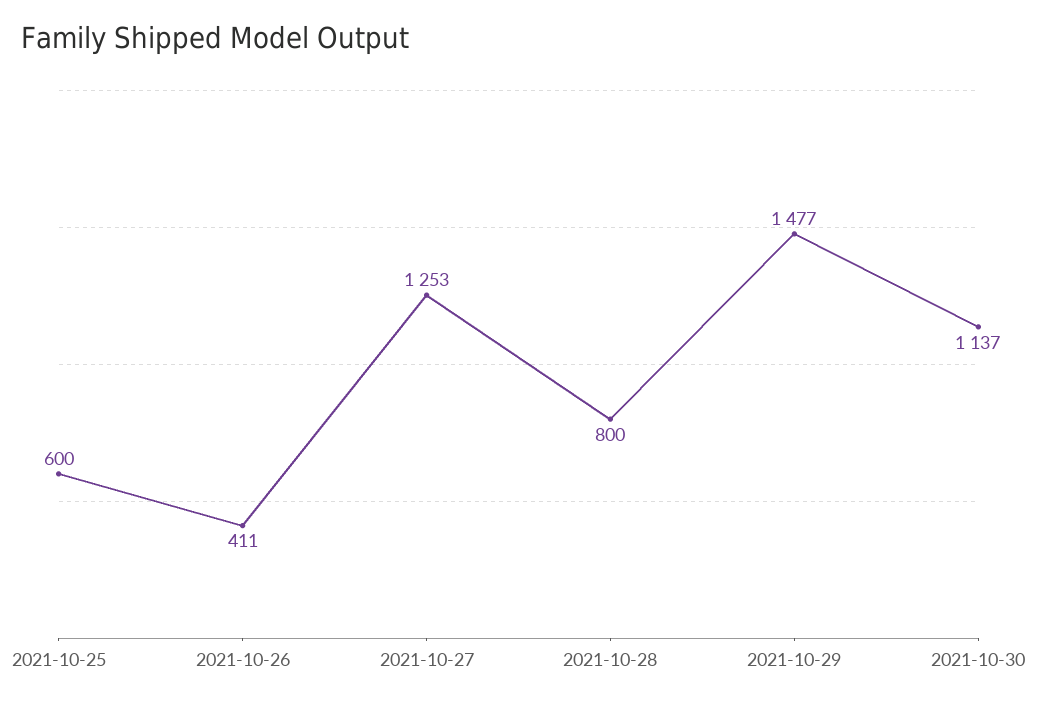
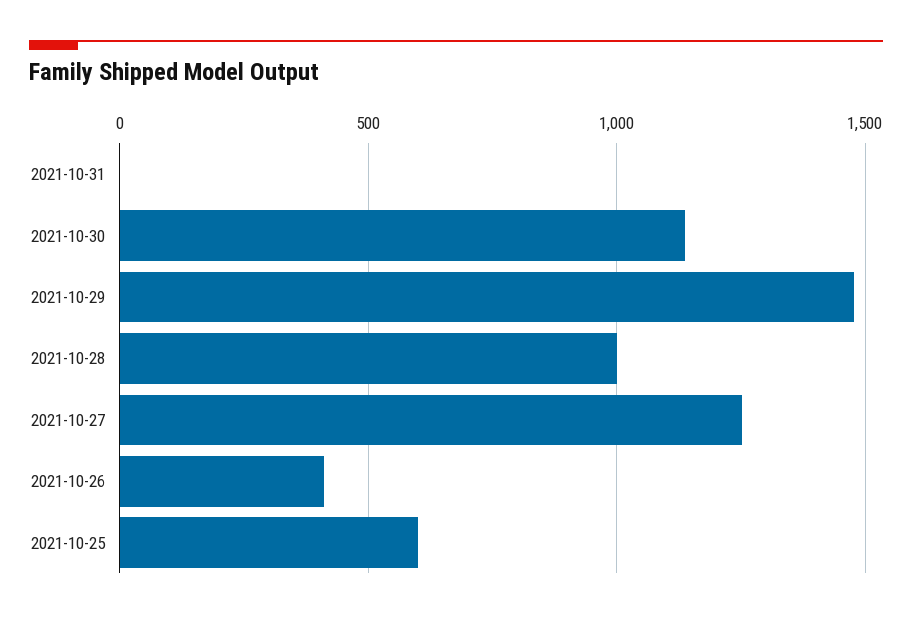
2021-10-28: 800 -> 1000
2021-10-31: none -> 0

